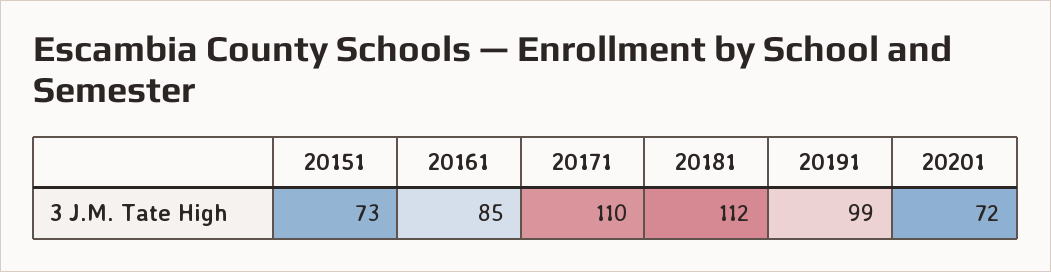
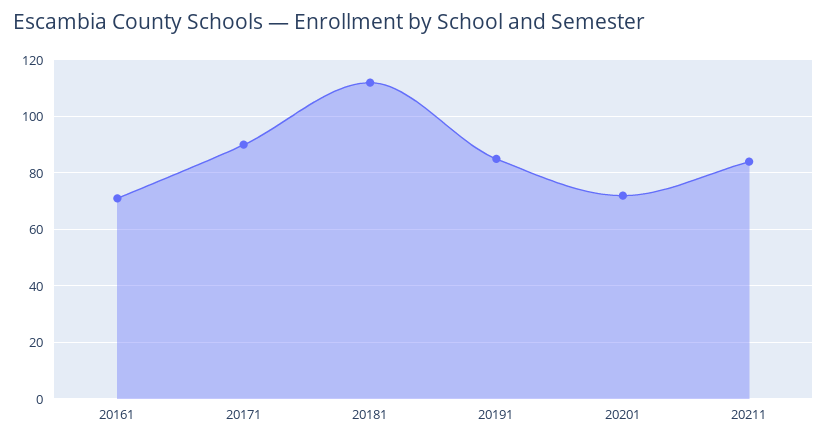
20151: 73 -> none
20161: 85 -> 70
20171: 110 -> 90
20191: 99 -> 85
20211: none -> 85

